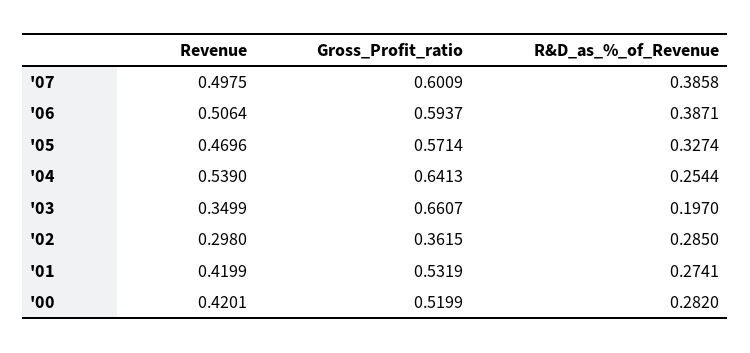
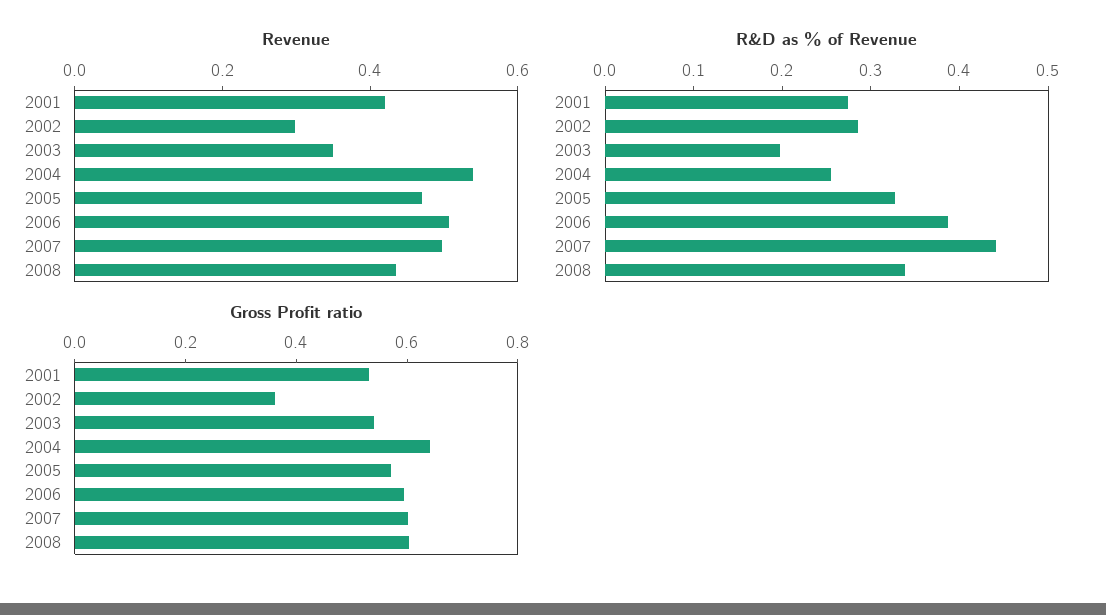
R&D_as_%_of_Revenue, '07: 0.3858 -> 0.44
Gross_Profit_ratio, '03: 0.6607 -> 0.55
Revenue, '00: 0.4201 -> none
Gross_Profit_ratio, '00: 0.5199 -> none
R&D_as_%_of_Revenue, '00: 0.282 -> none
Revenue, 2008: none -> 0.45
R&D_as_%_of_Revenue, 2008: none -> 0.34
Gross_Profit_ratio, 2008: none -> 0.6

